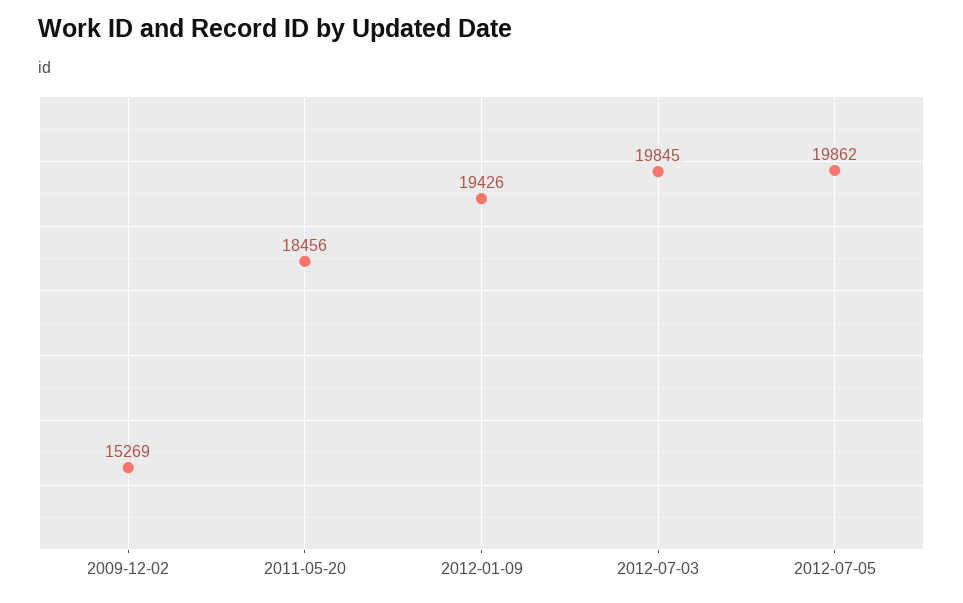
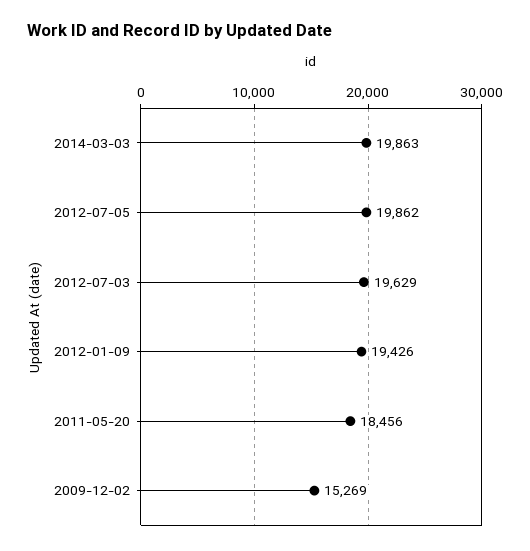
2012-07-03: 19845 -> 19629
2014-03-03: none -> 19863

